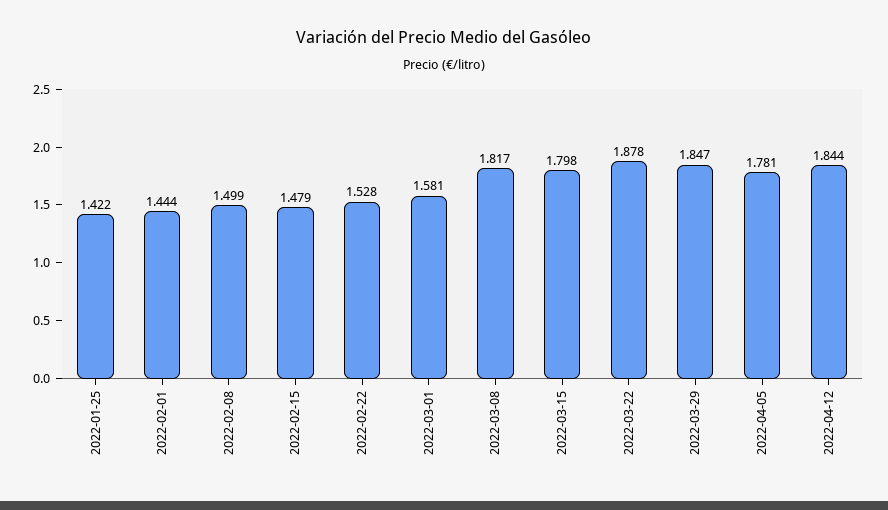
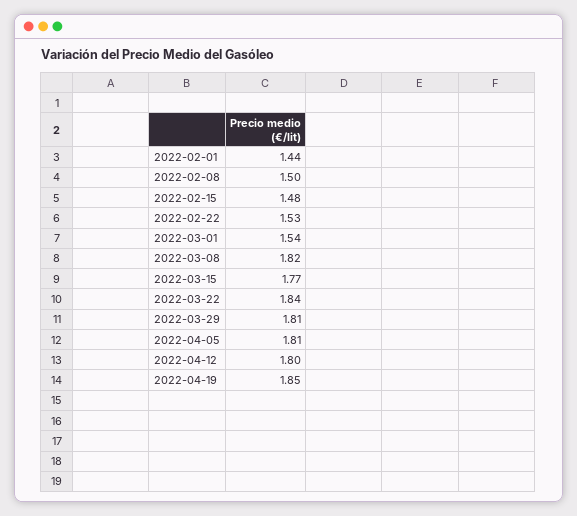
2022-01-25: 1.422 -> none
2022-03-01: 1.581 -> 1.54
2022-03-15: 1.798 -> 1.77
2022-03-22: 1.878 -> 1.84
2022-03-29: 1.847 -> 1.81
2022-04-05: 1.781 -> 1.81
2022-04-12: 1.844 -> 1.8
2022-04-19: none -> 1.85

